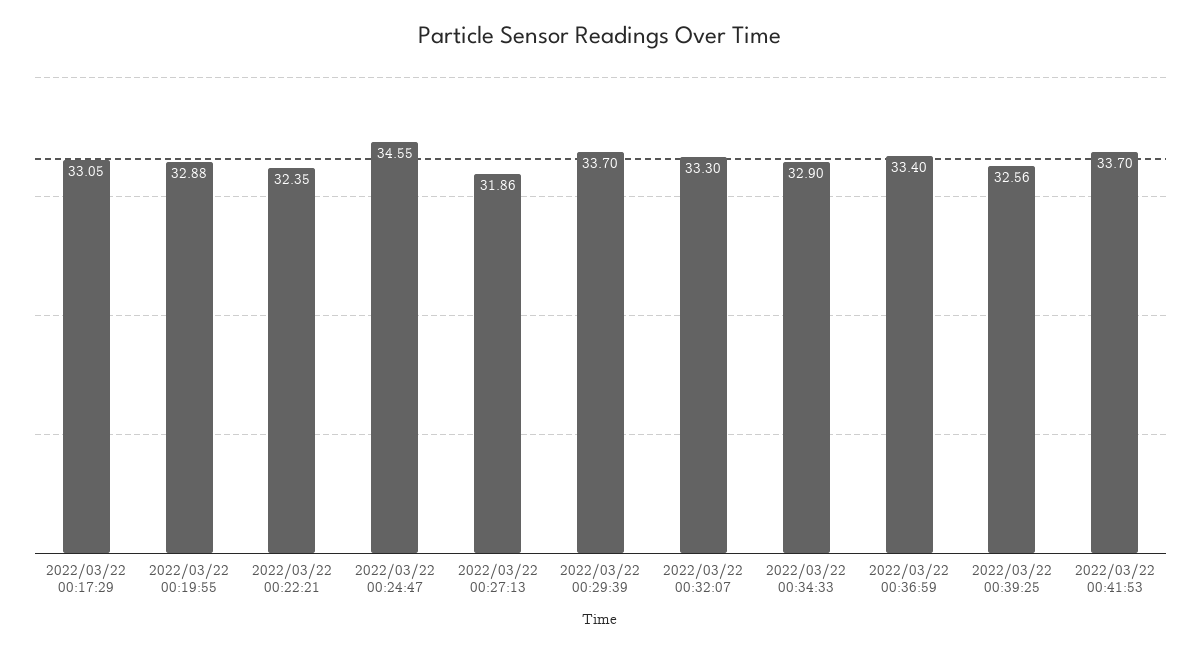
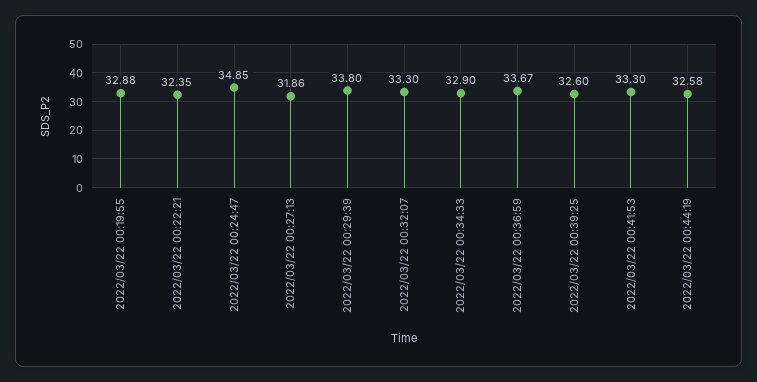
2022/03/22 00:17:29: 33.05 -> none
2022/03/22 00:24:47: 34.55 -> 34.85
2022/03/22 00:29:39: 33.7 -> 33.8
2022/03/22 00:36:59: 33.4 -> 33.67
2022/03/22 00:39:25: 32.56 -> 32.6
2022/03/22 00:41:53: 33.7 -> 33.3
2022/03/22 00:44:19: none -> 32.58

